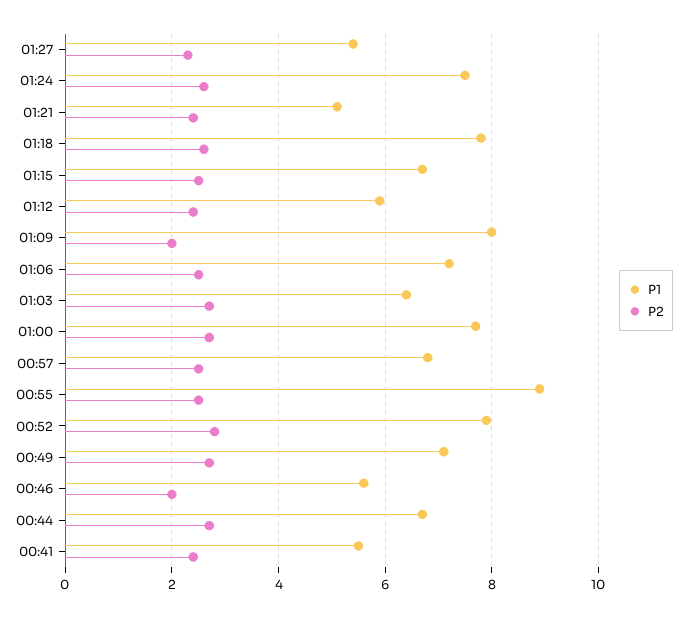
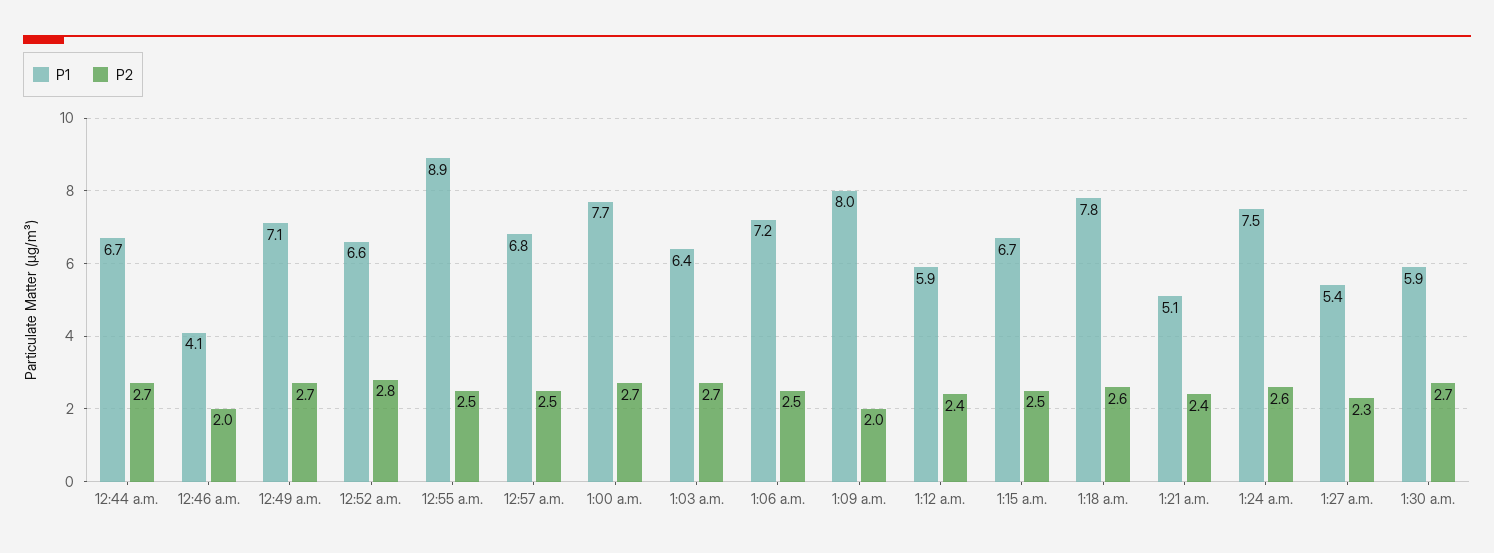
P1, 00:52: 8 -> 6.6
P1, 00:46: 5.5 -> 4.1
P1, 00:41: 5.5 -> none
P2, 00:41: 2.5 -> none
P1, 1:30 a.m.: none -> 5.9
P2, 1:30 a.m.: none -> 2.7

